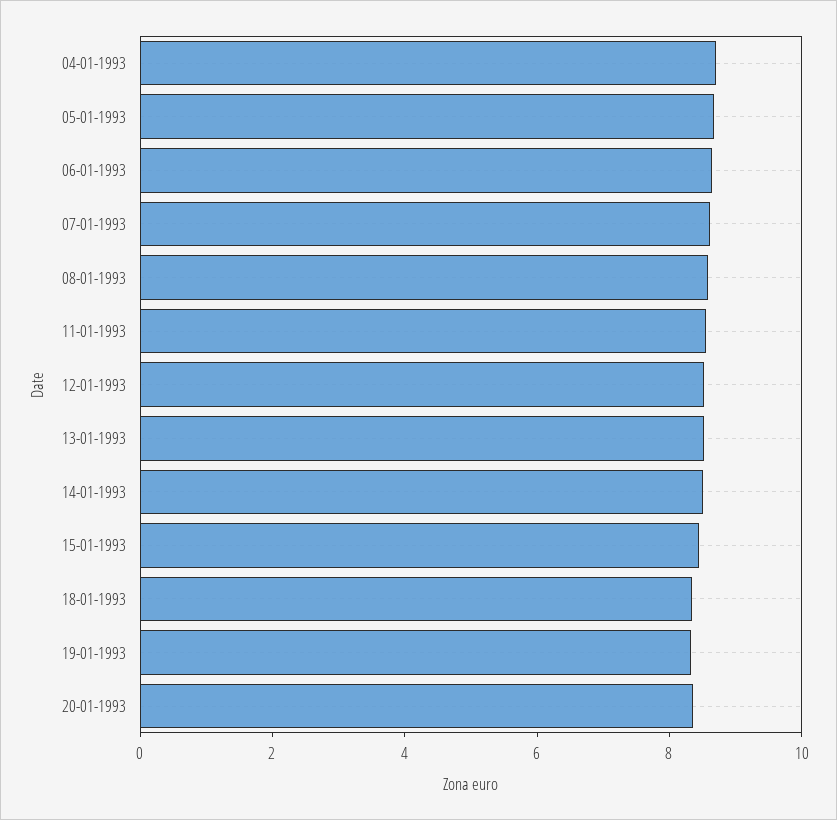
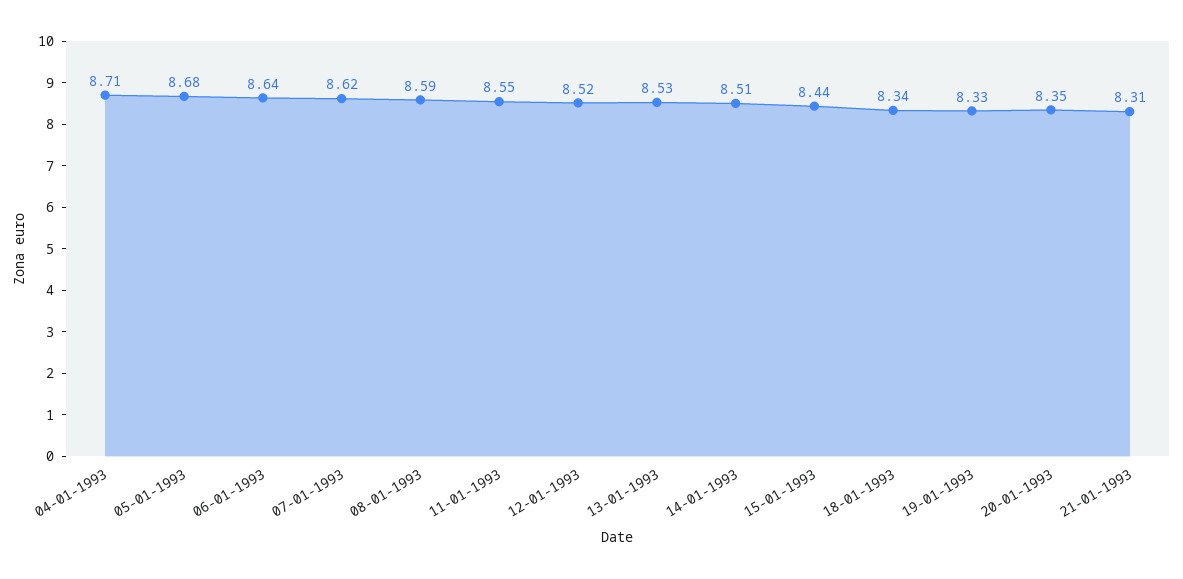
21-01-1993: none -> 8.31

